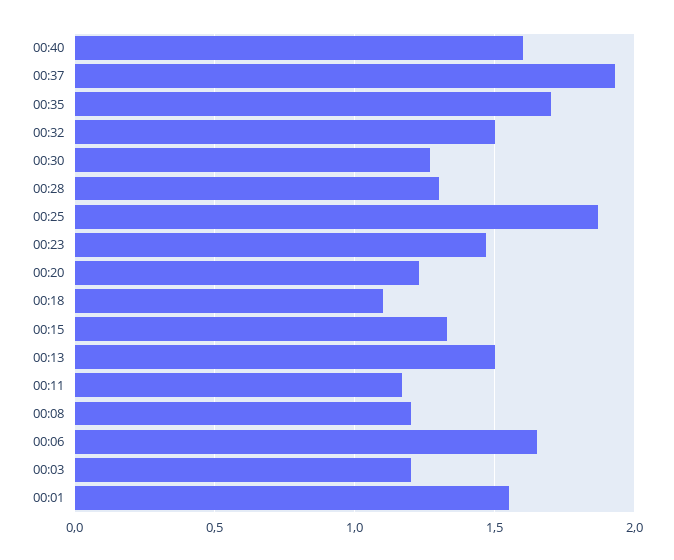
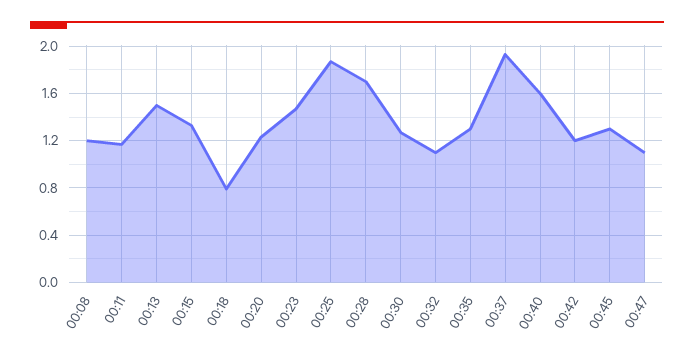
00:35: 1.7 -> 1.3
00:32: 1.5 -> 1.1
00:28: 1.3 -> 1.7
00:18: 1.1 -> 0.8
00:06: 1.65 -> none
00:03: 1.2 -> none
00:01: 1.55 -> none
00:42: none -> 1.2
00:45: none -> 1.3
00:47: none -> 1.1

